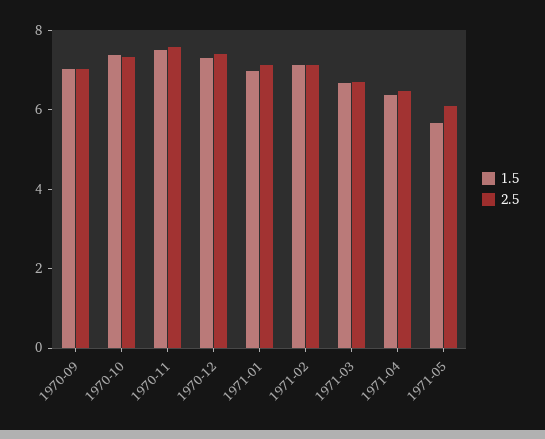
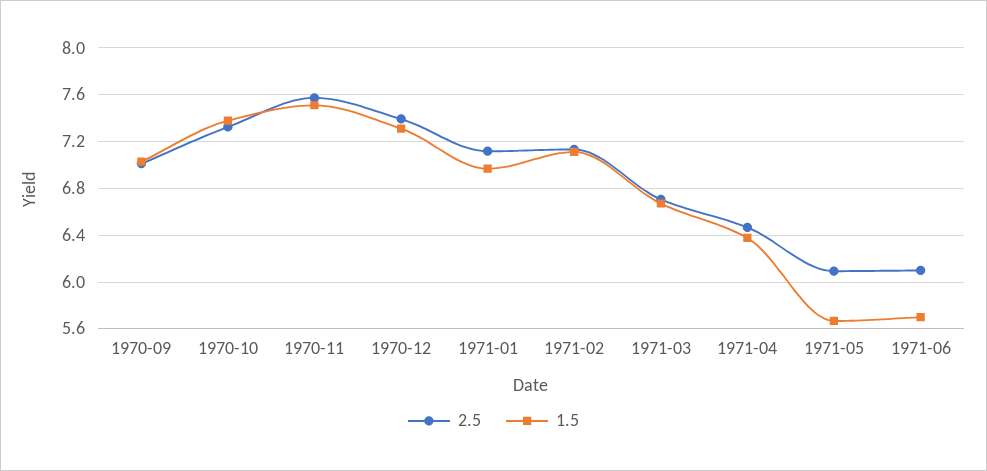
2.5, 1971-06: none -> 6.1
1.5, 1971-06: none -> 5.7

